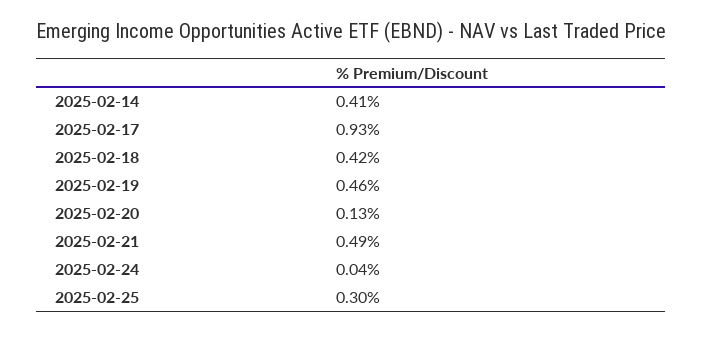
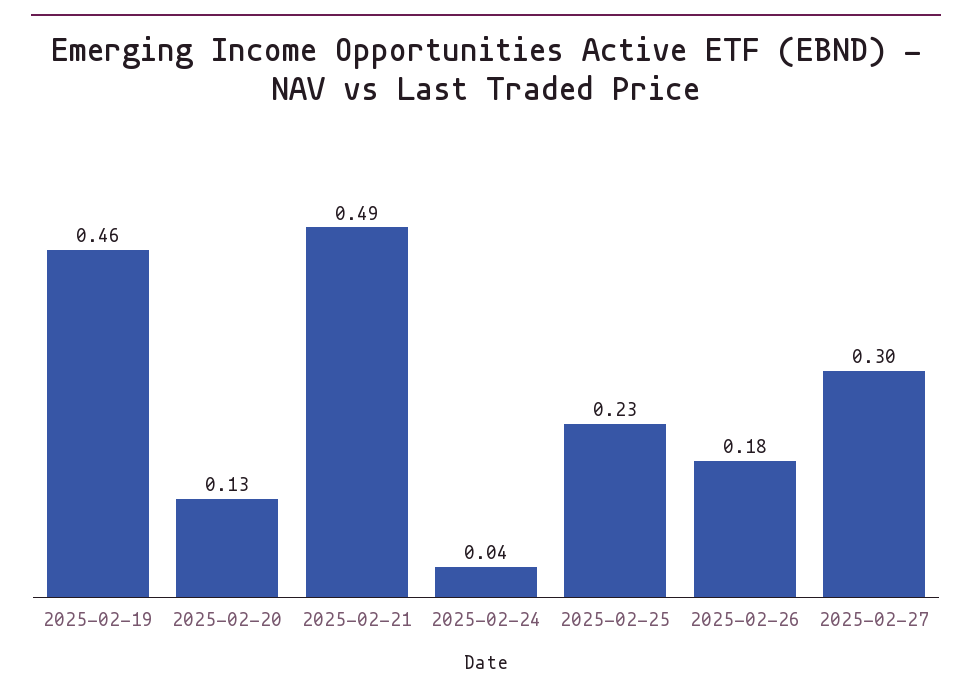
2025-02-14: 0.41 -> none
2025-02-17: 0.93 -> none
2025-02-18: 0.42 -> none
2025-02-25: 0.3 -> 0.23
2025-02-26: none -> 0.18
2025-02-27: none -> 0.3

